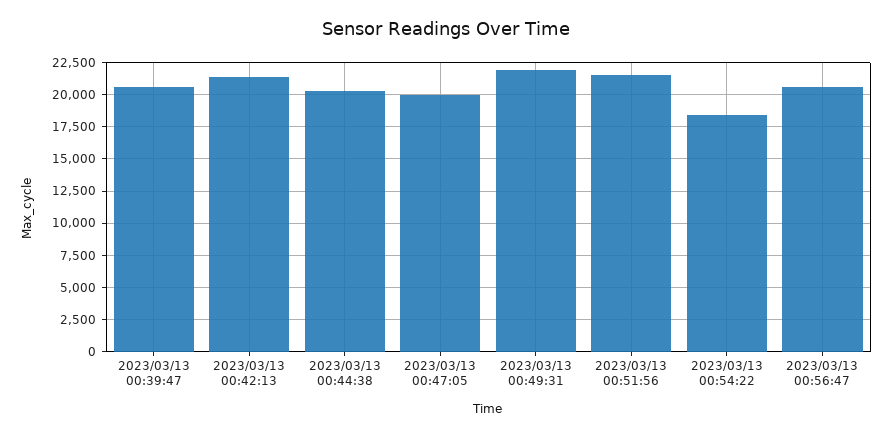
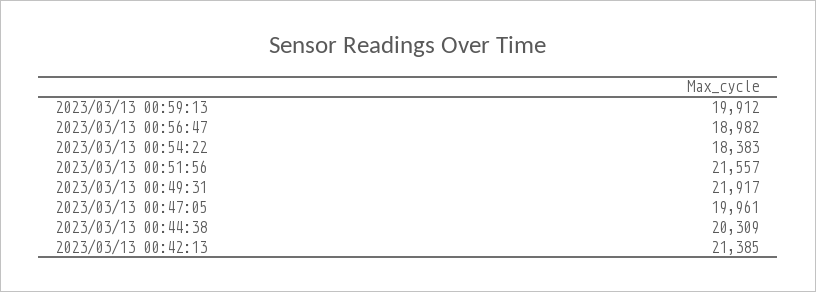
2023/03/13 00:39:47: 20500 -> none
2023/03/13 00:56:47: 20500 -> 18982
2023/03/13 00:59:13: none -> 19912

